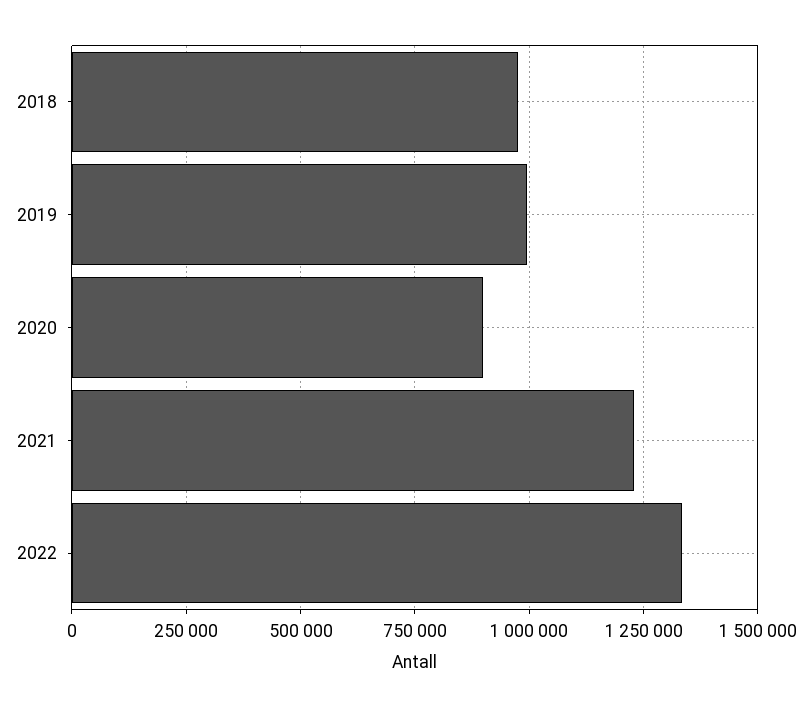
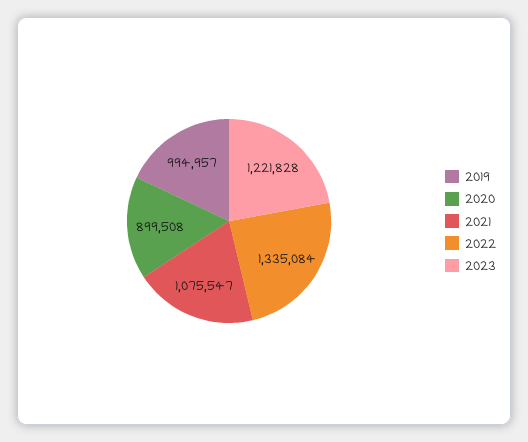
2018: 975000 -> none
2021: 1225000 -> 1075547
2023: none -> 1221828

